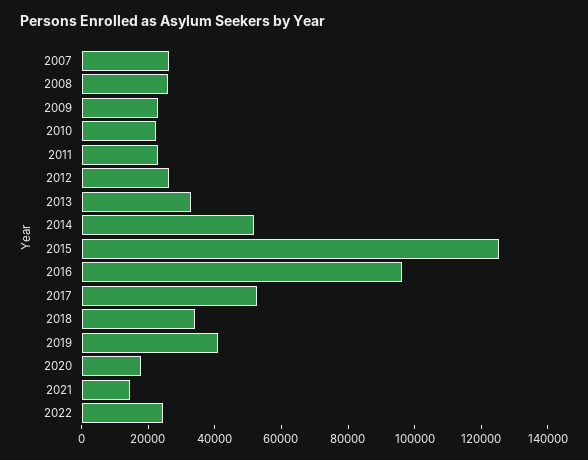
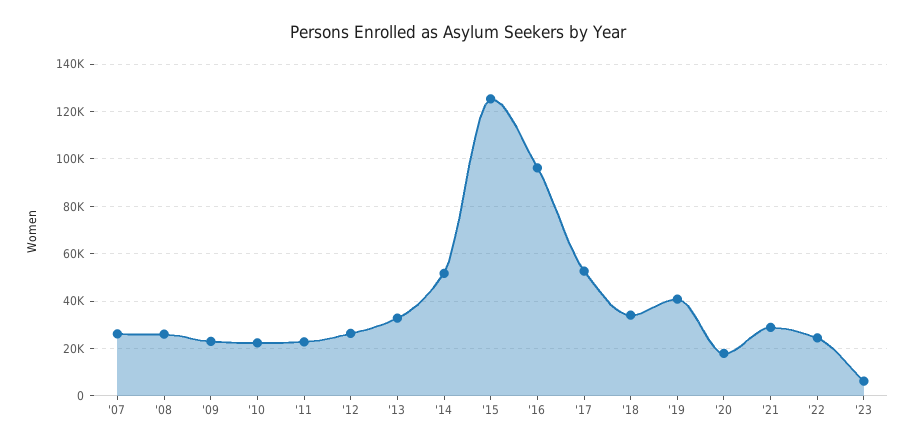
2021: 15000 -> 30000
'23: none -> 5000

